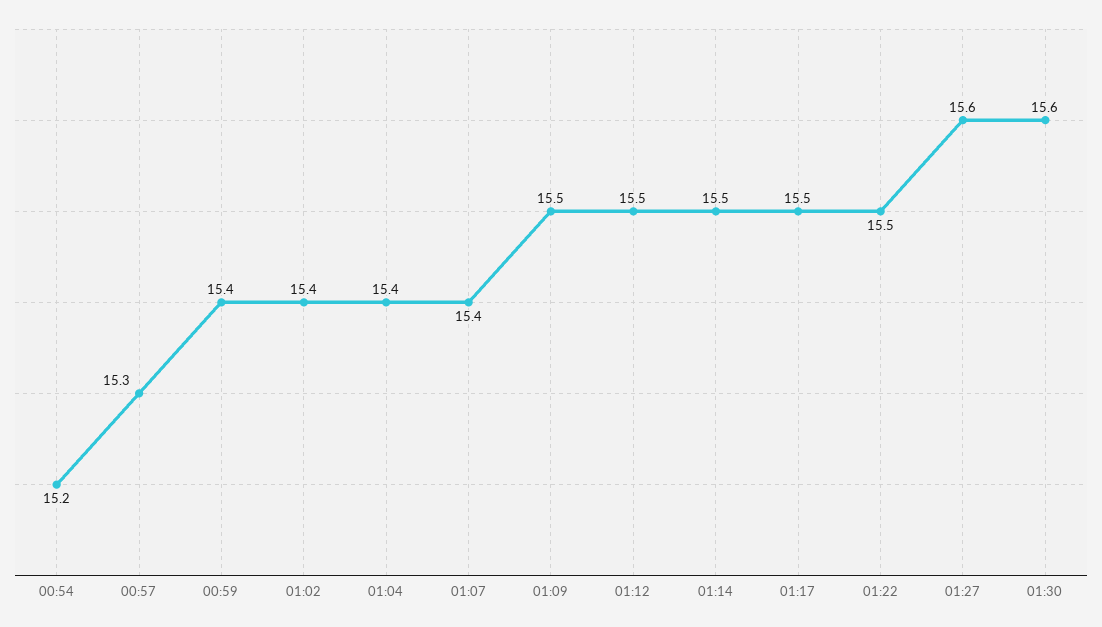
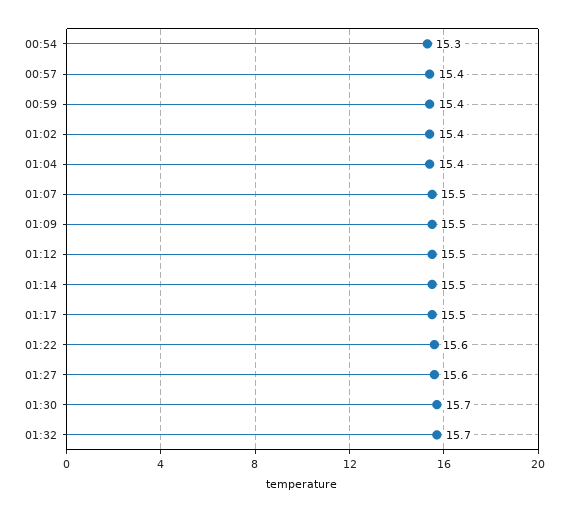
00:54: 15.2 -> 15.3
00:57: 15.3 -> 15.4
01:07: 15.4 -> 15.5
01:22: 15.5 -> 15.6
01:30: 15.6 -> 15.7
01:32: none -> 15.7

